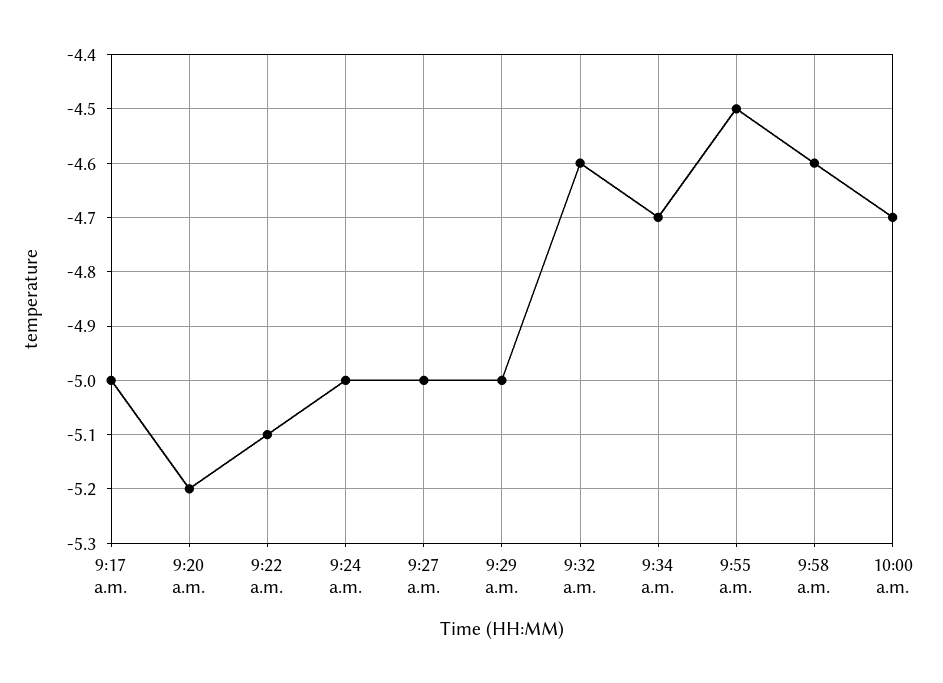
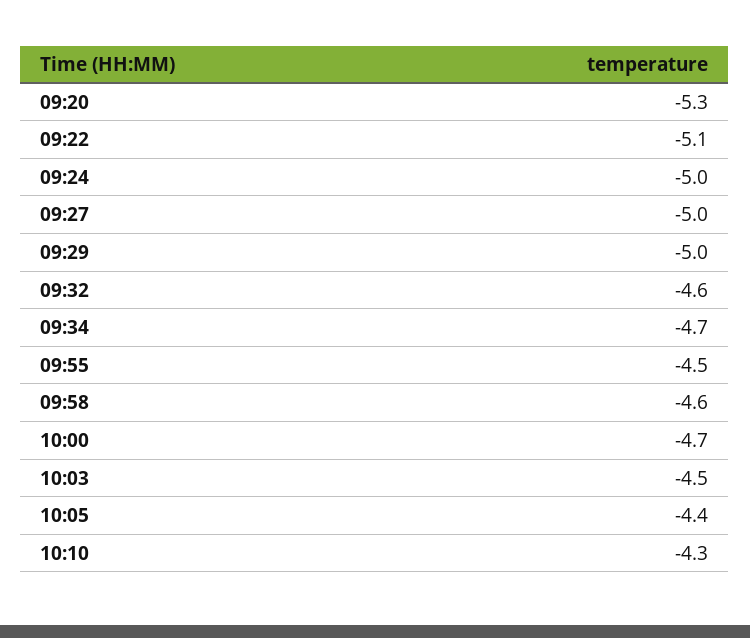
9:17 a.m.: -5 -> none
9:20 a.m.: -5.2 -> -5.3
10:03: none -> -4.5
10:05: none -> -4.4
10:10: none -> -4.3

